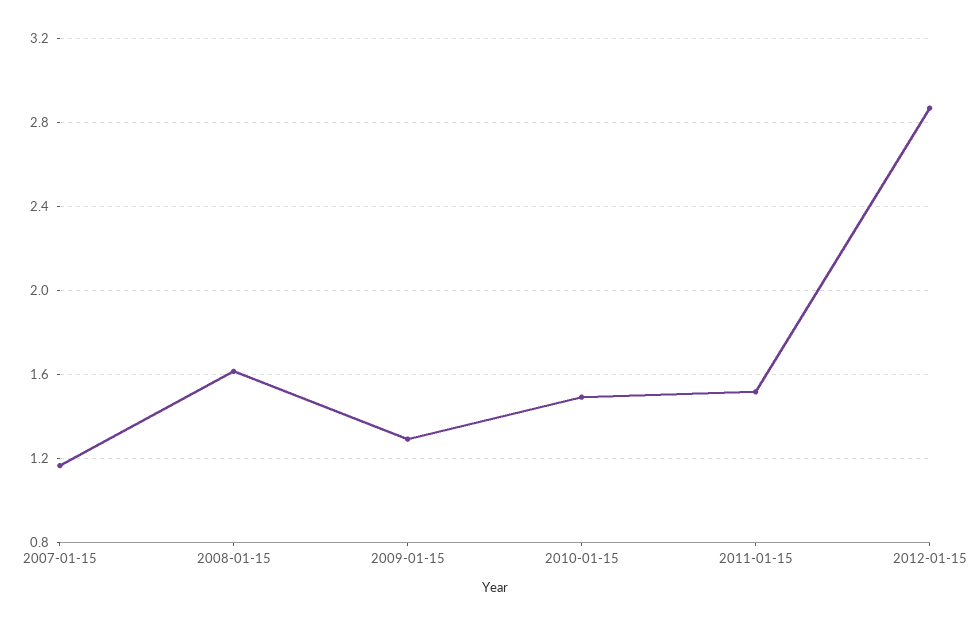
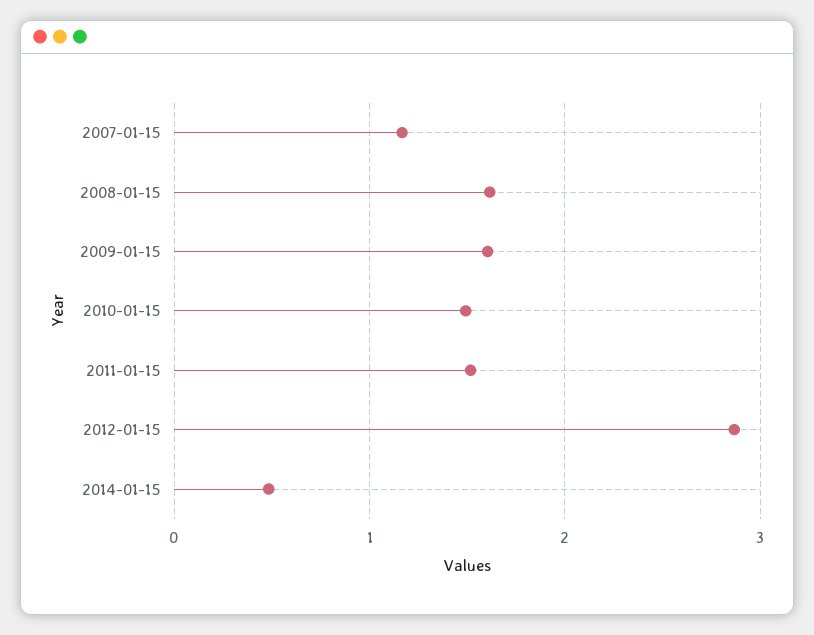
2009-01-15: 1.3 -> 1.6
2014-01-15: none -> 0.5

